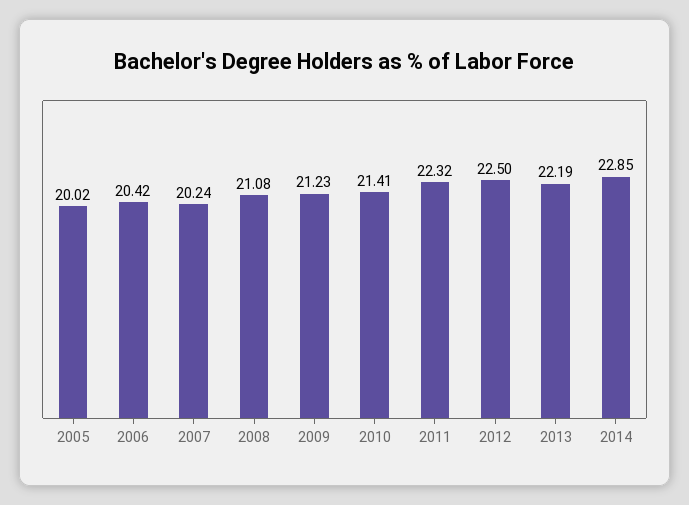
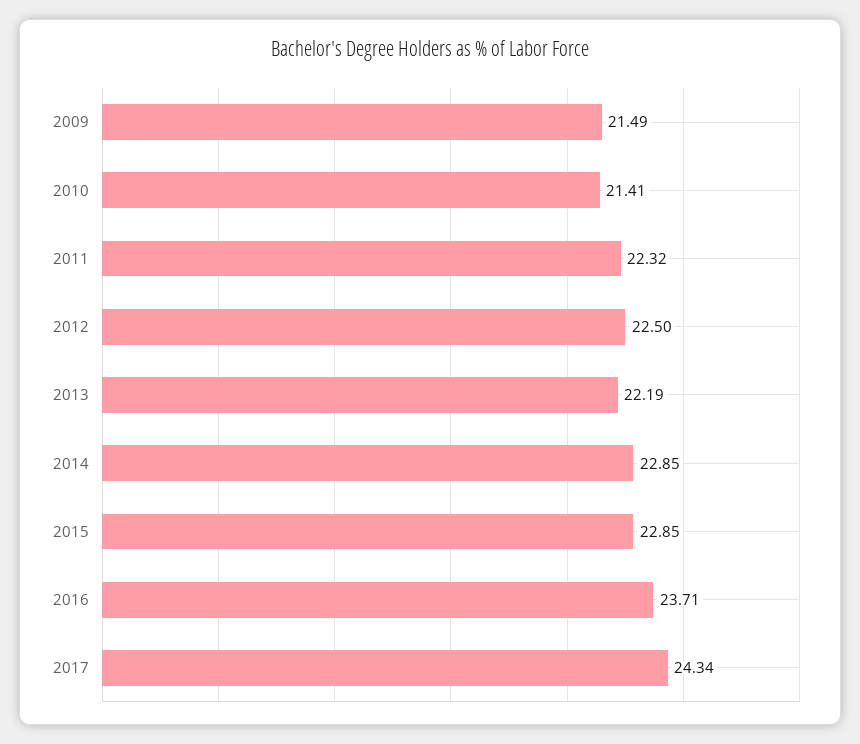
2005: 20.02 -> none
2006: 20.42 -> none
2007: 20.24 -> none
2008: 21.08 -> none
2009: 21.23 -> 21.49
2015: none -> 22.85
2016: none -> 23.71
2017: none -> 24.34

